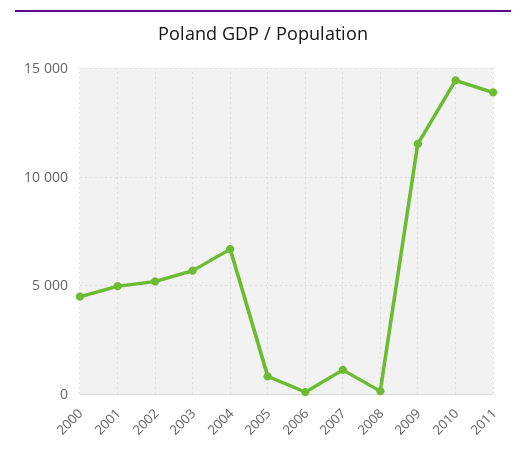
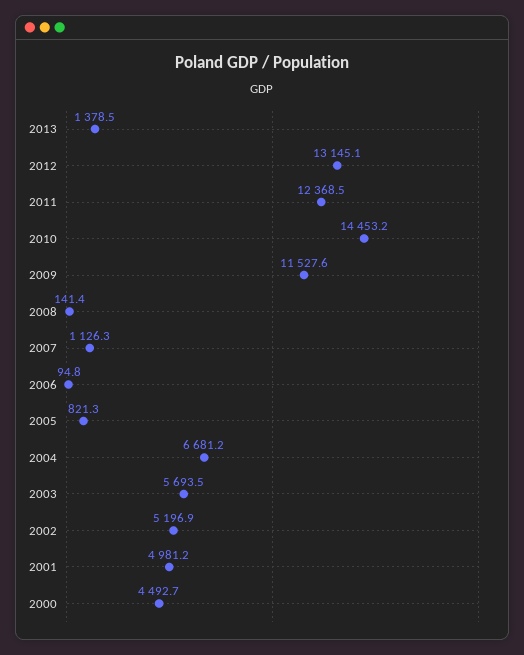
2011: 14000 -> 12368.5
2013: none -> 1378.5
2012: none -> 13145.1

